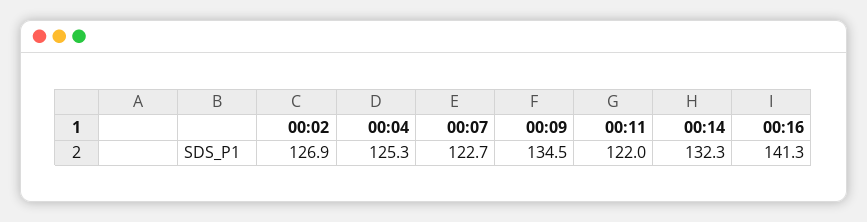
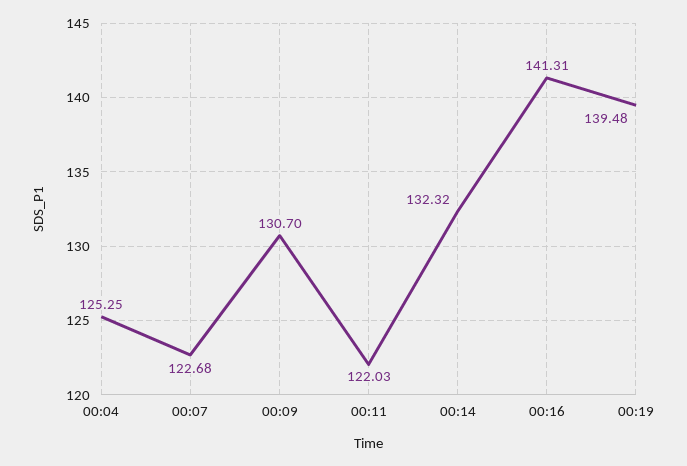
00:02: 126.9 -> none
00:09: 134.5 -> 130.7
00:19: none -> 139.48

